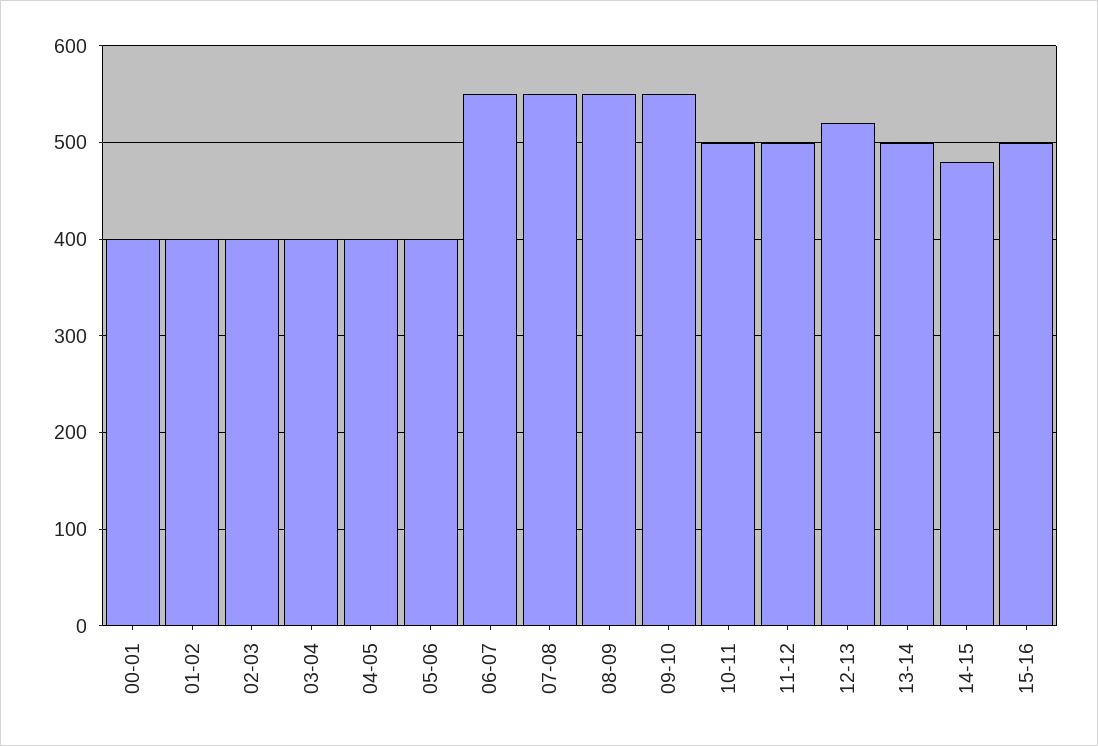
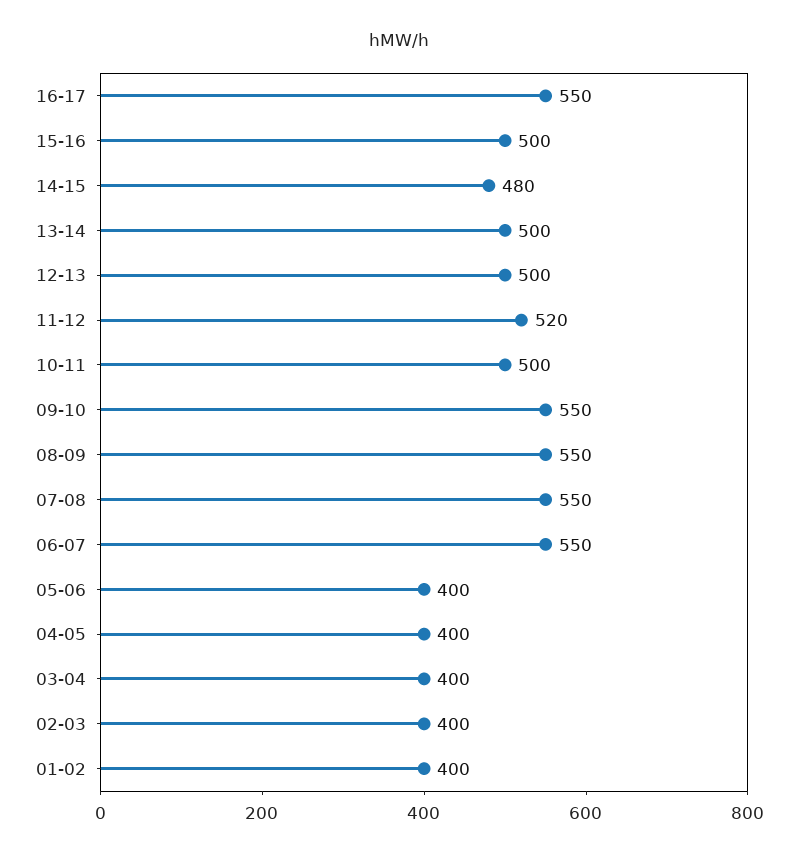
00-01: 400 -> none
11-12: 500 -> 520
12-13: 520 -> 500
16-17: none -> 550

